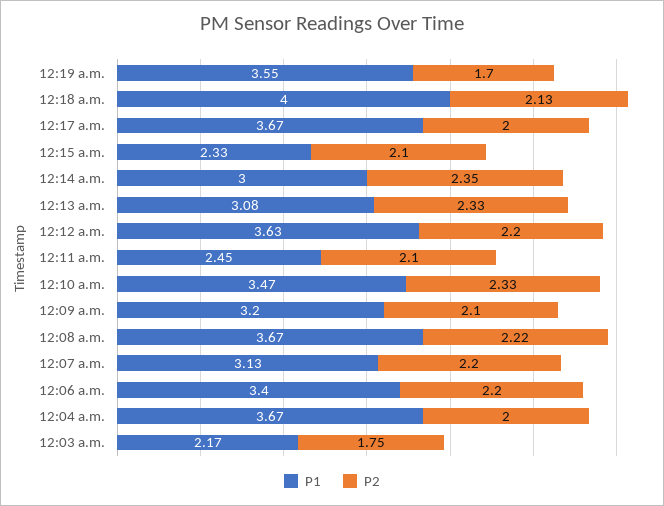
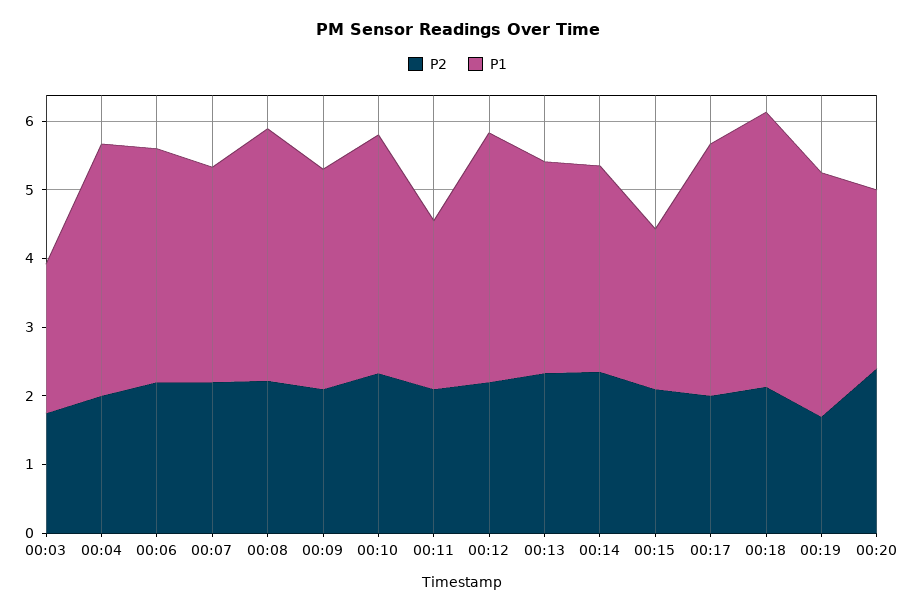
P2, 00:20: none -> 2.4
P1, 00:20: none -> 2.6

